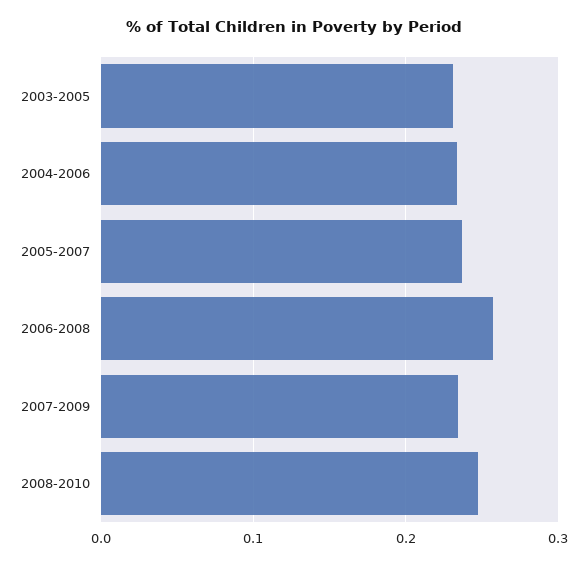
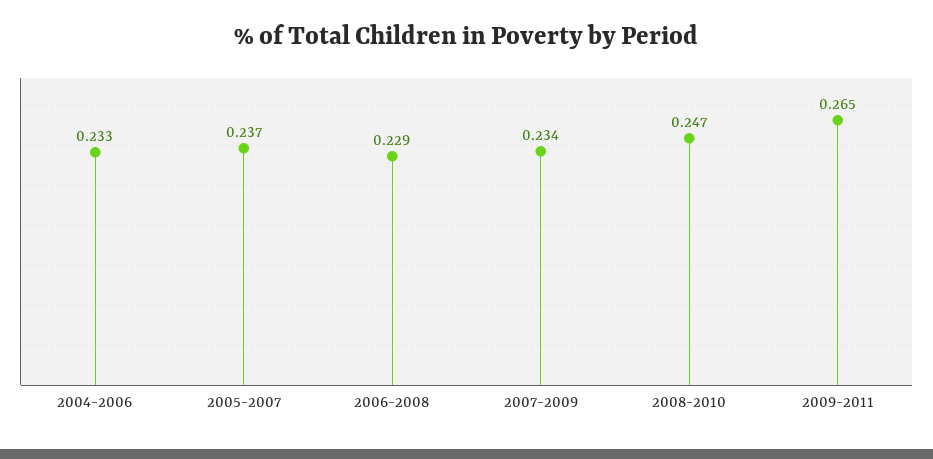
2003-2005: 0.23 -> none
2006-2008: 0.26 -> 0.229
2009-2011: none -> 0.265

